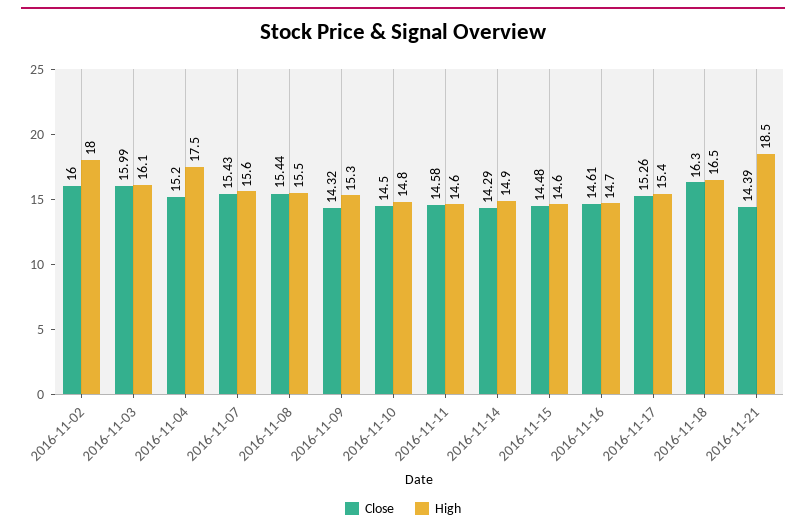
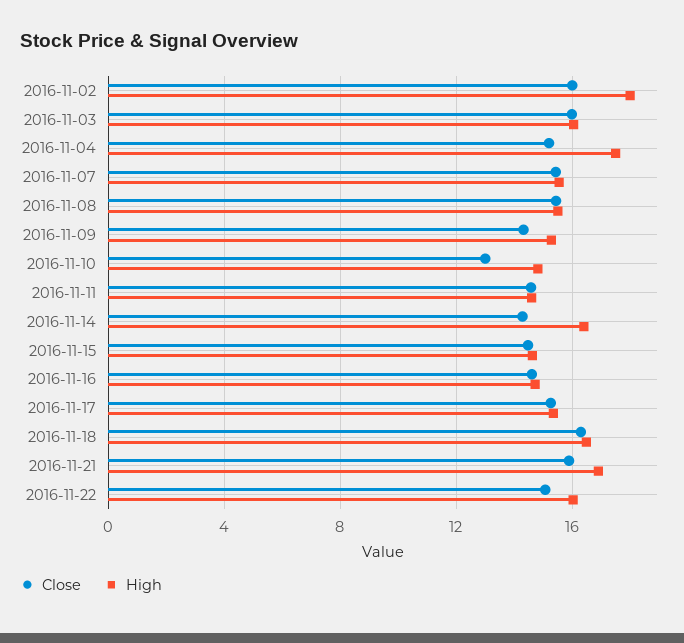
Close, 2016-11-10: 14.5 -> 13
High, 2016-11-14: 14.9 -> 16.5
Close, 2016-11-21: 14.39 -> 16
High, 2016-11-21: 18.5 -> 17
Close, 2016-11-22: none -> 15
High, 2016-11-22: none -> 16

